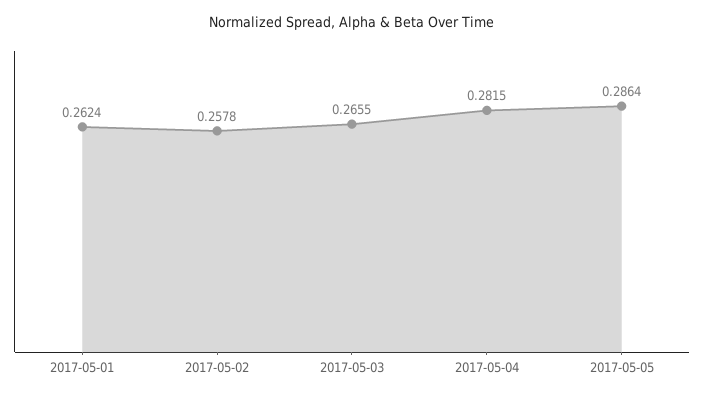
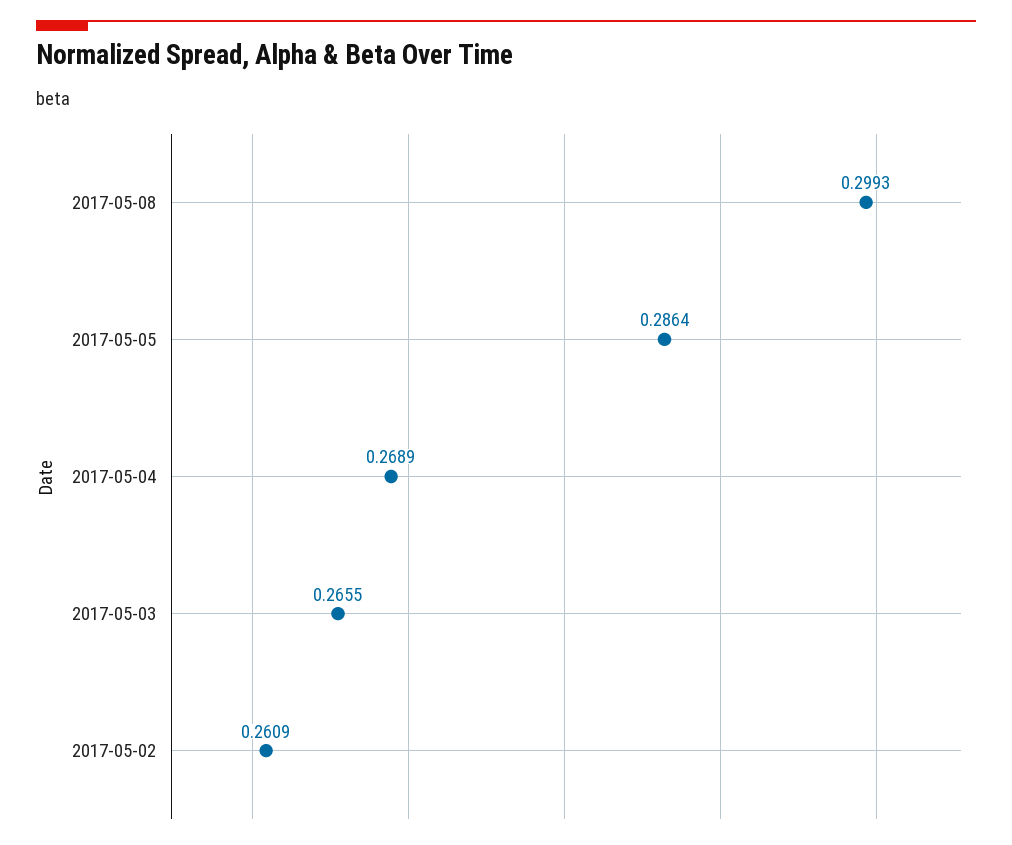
2017-05-01: 0.2624 -> none
2017-05-02: 0.2578 -> 0.2609
2017-05-04: 0.2815 -> 0.2689
2017-05-08: none -> 0.2993

